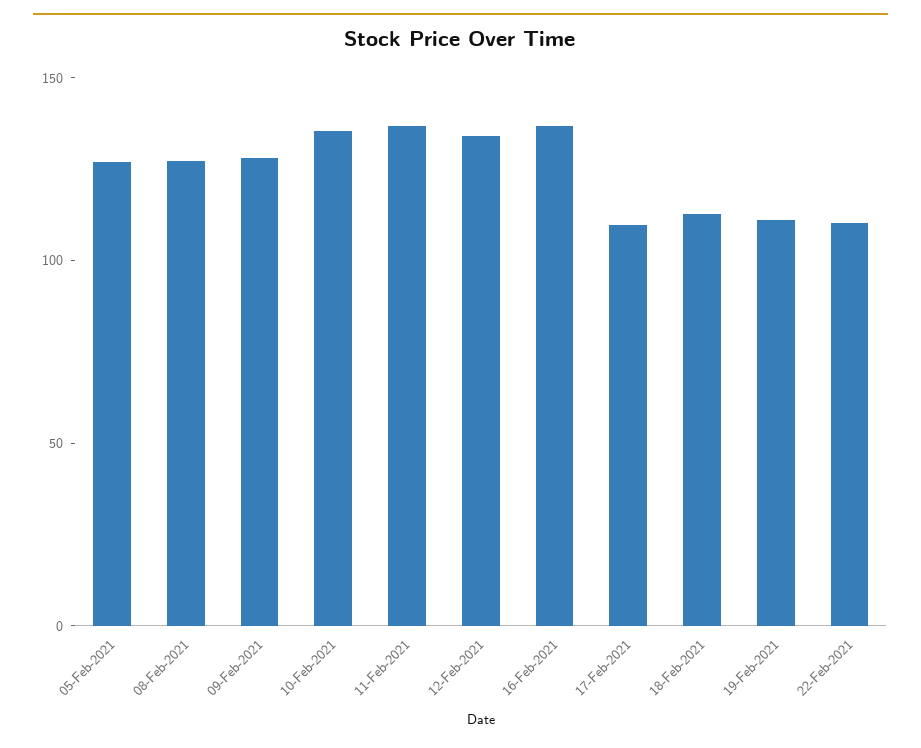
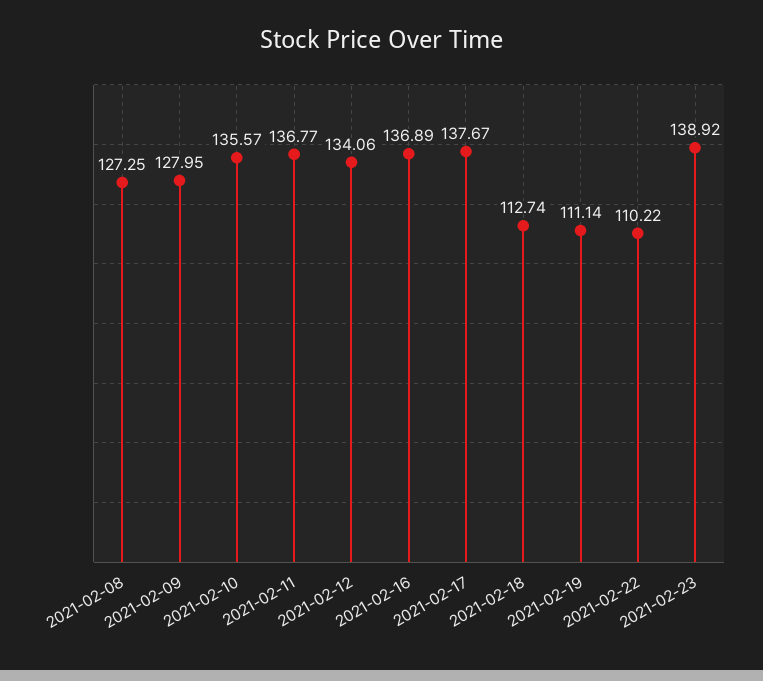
05-Feb-2021: 130 -> none
17-Feb-2021: 110 -> 137.67
2021-02-23: none -> 138.92

